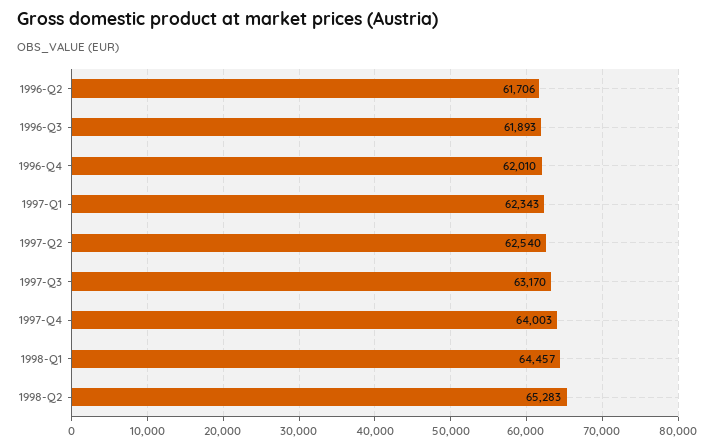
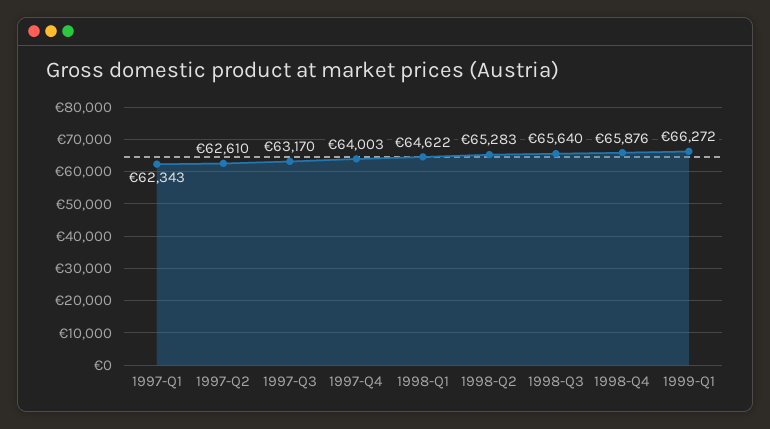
1996-Q2: 61706 -> none
1996-Q3: 61893 -> none
1996-Q4: 62010 -> none
1997-Q2: 62540 -> 62610
1998-Q1: 64457 -> 64622
1998-Q3: none -> 65640
1998-Q4: none -> 65876
1999-Q1: none -> 66272

